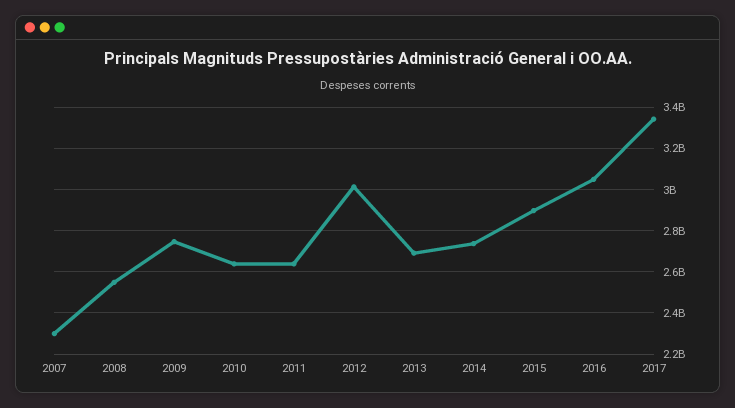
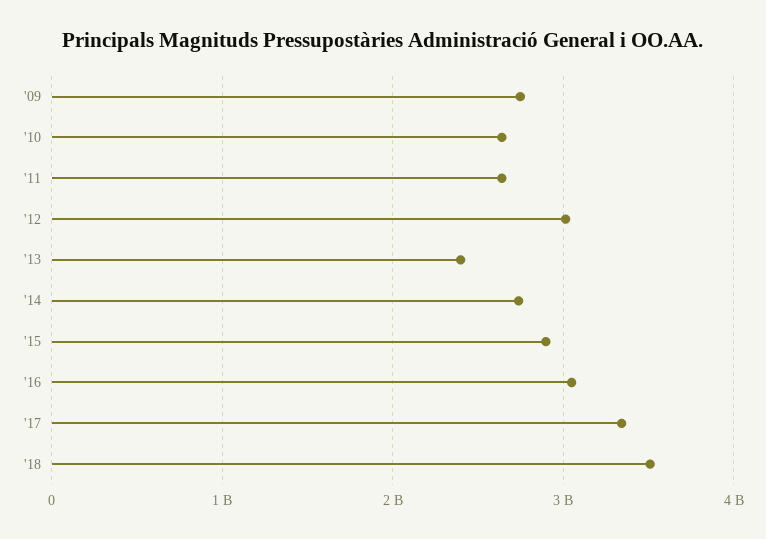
2007: 2300000000 -> none
2008: 2550000000 -> none
2013: 2700000000 -> 2400000000
'18: none -> 3500000000

